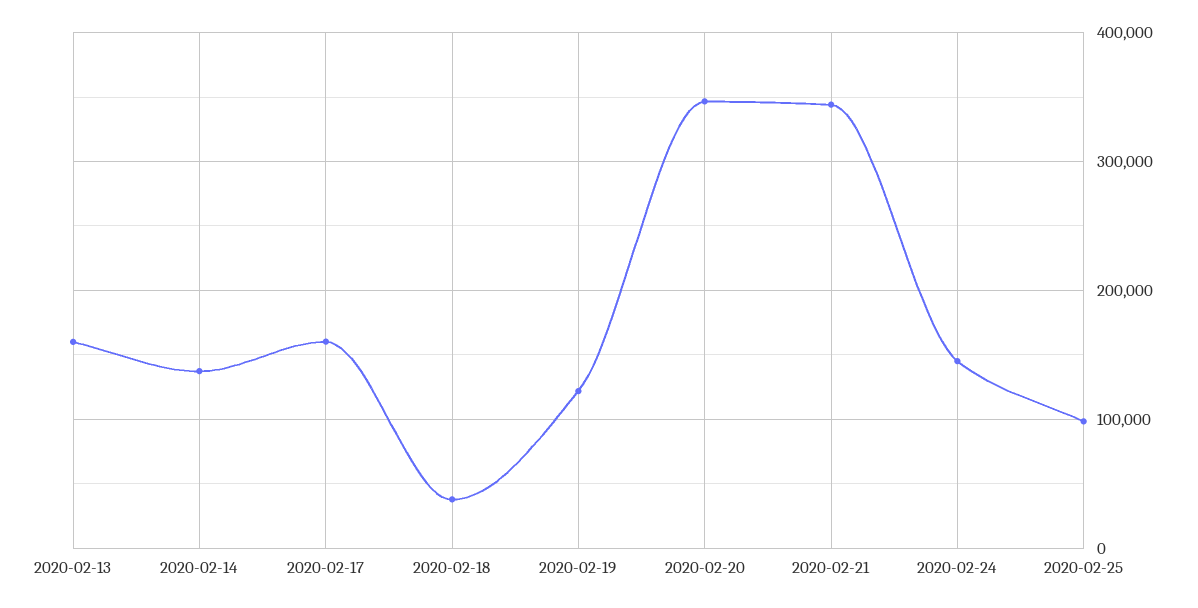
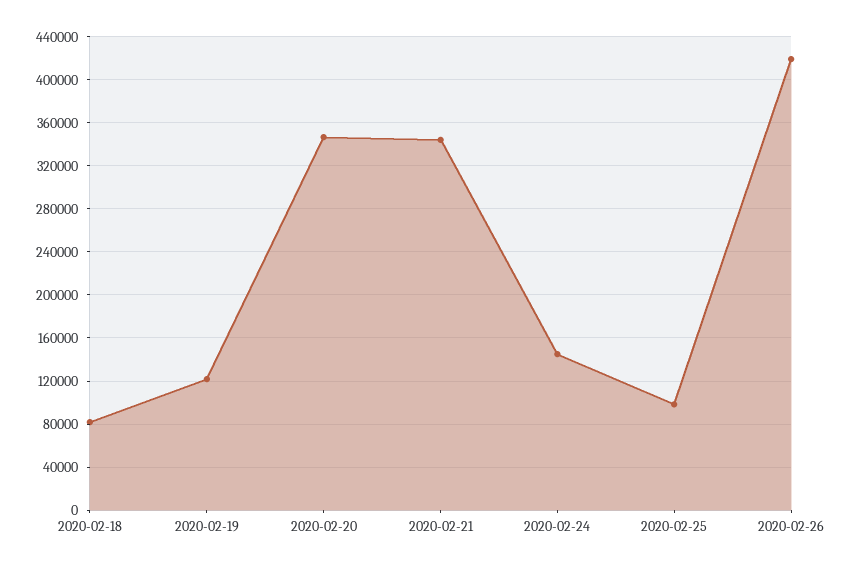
2020-02-13: 160000 -> none
2020-02-14: 140000 -> none
2020-02-17: 160000 -> none
2020-02-18: 40000 -> 80000
2020-02-26: none -> 420000

